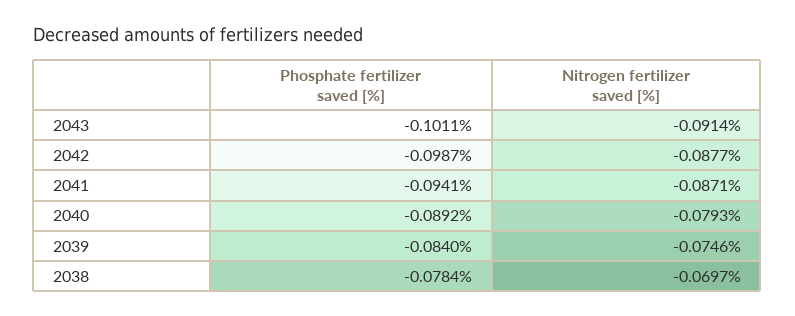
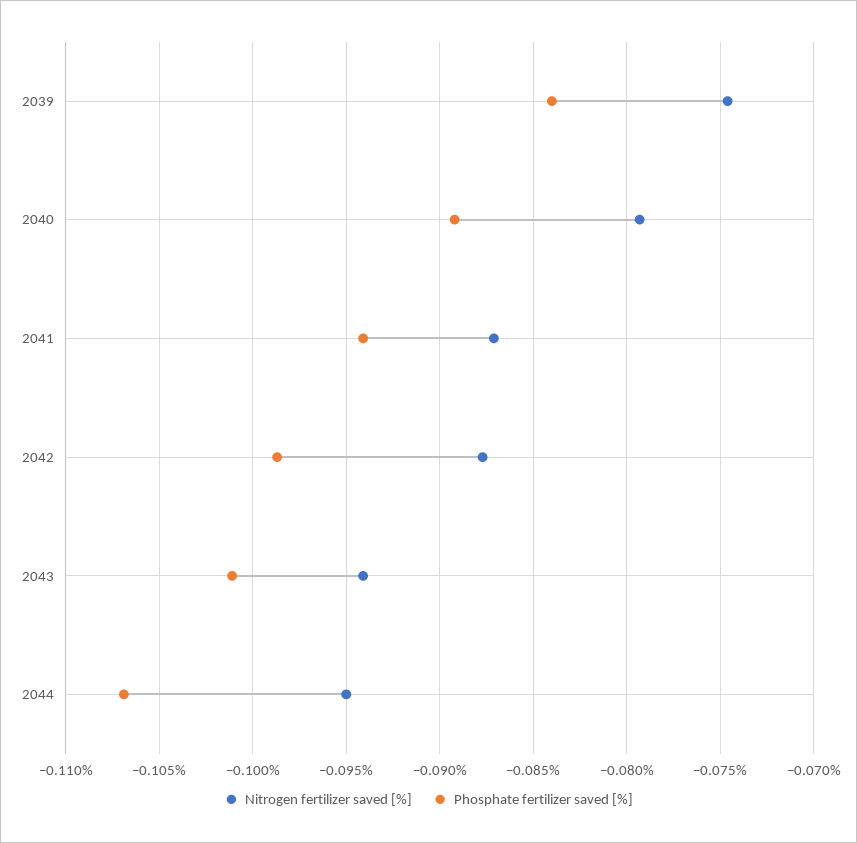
Nitrogen fertilizer saved [%], 2043: -0.0914 -> -0.094
Phosphate fertilizer saved [%], 2038: -0.0784 -> none
Nitrogen fertilizer saved [%], 2038: -0.0697 -> none
Nitrogen fertilizer saved [%], 2044: none -> -0.095
Phosphate fertilizer saved [%], 2044: none -> -0.107

